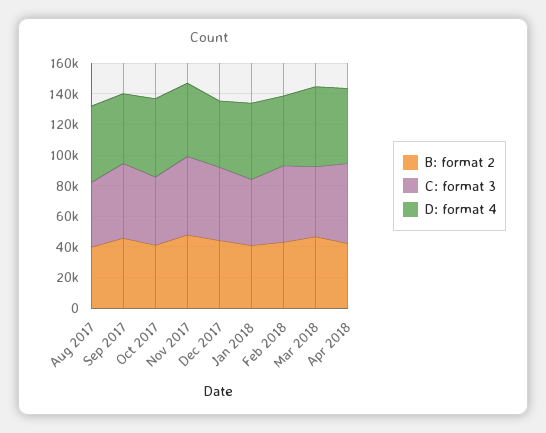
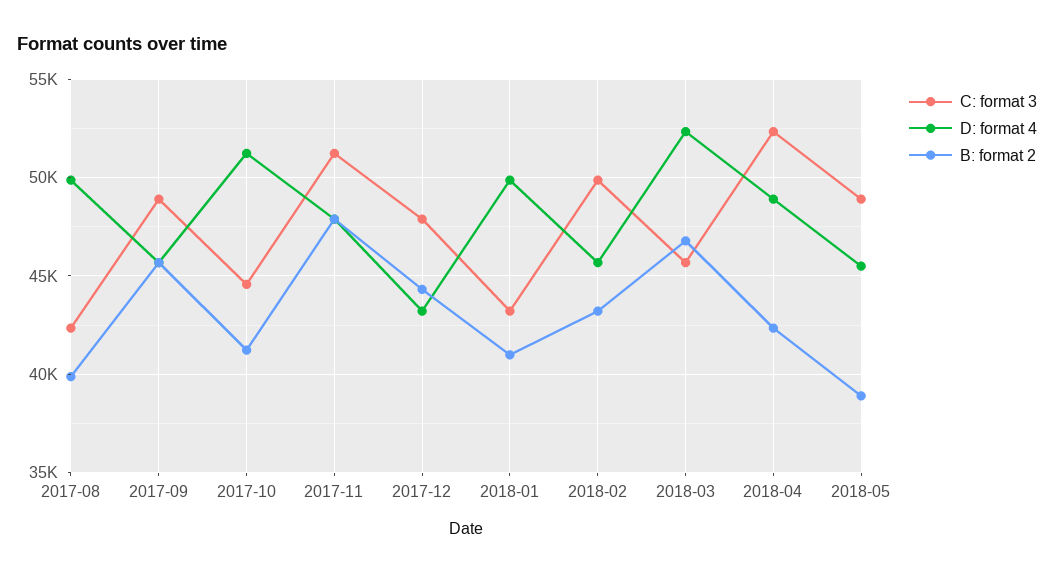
C: format 3, 2018-05: none -> 49000
D: format 4, 2018-05: none -> 45500
B: format 2, 2018-05: none -> 39000

